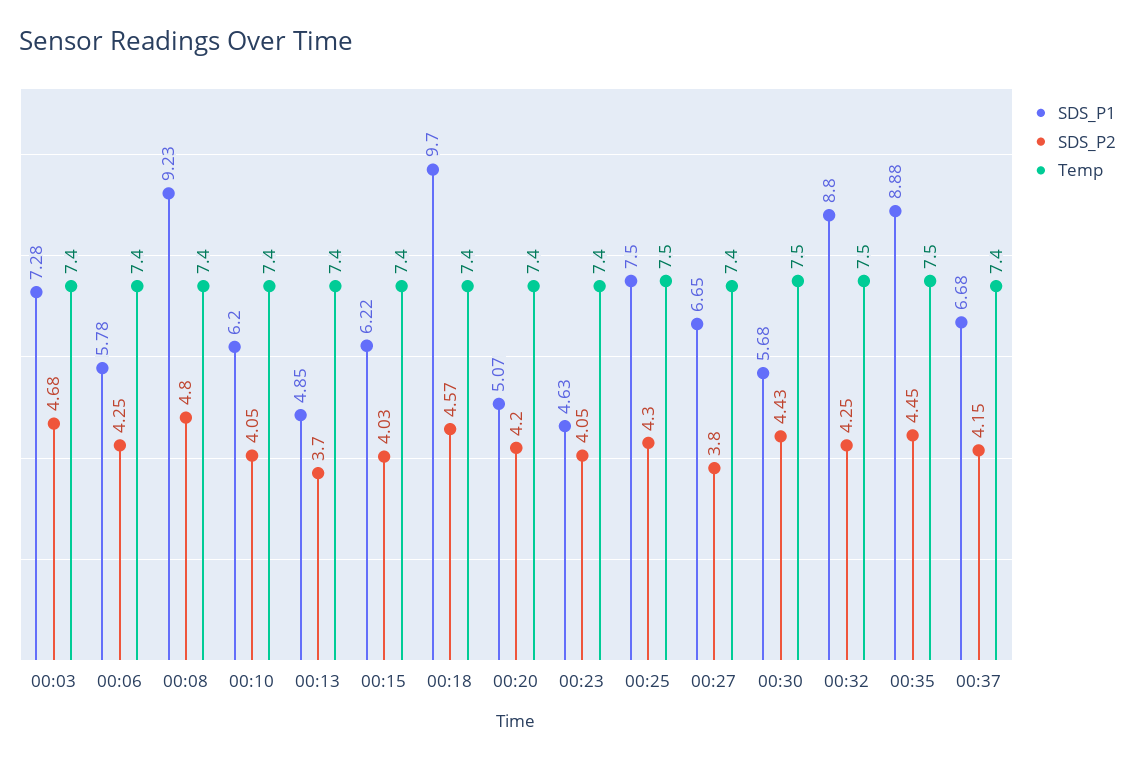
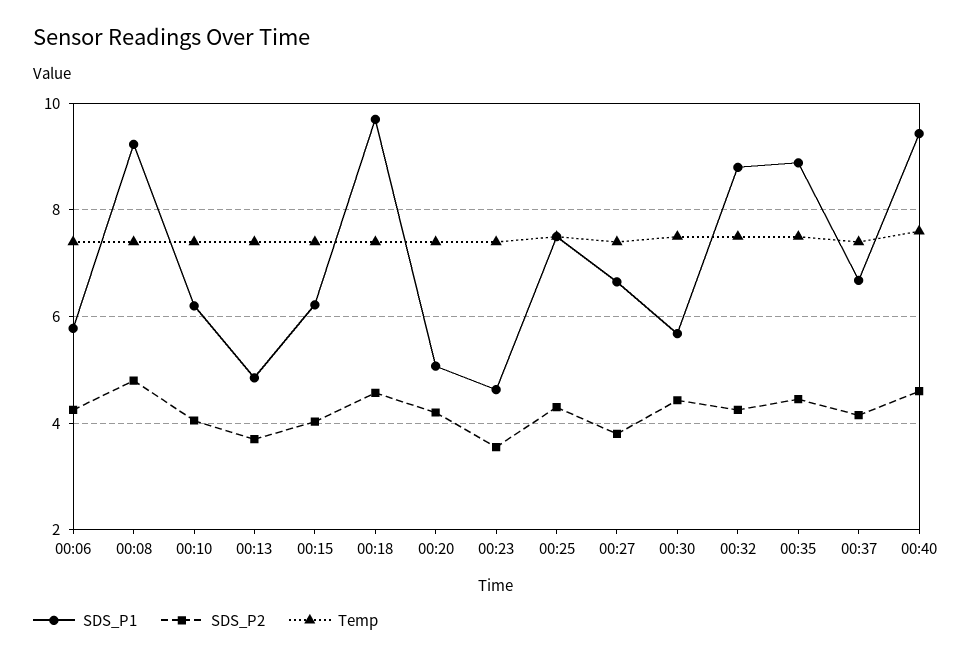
SDS_P1, 00:03: 7.28 -> none
SDS_P2, 00:03: 4.68 -> none
Temp, 00:03: 7.4 -> none
SDS_P2, 00:23: 4.05 -> 3.6
SDS_P1, 00:40: none -> 9.4
SDS_P2, 00:40: none -> 4.6
Temp, 00:40: none -> 7.6

